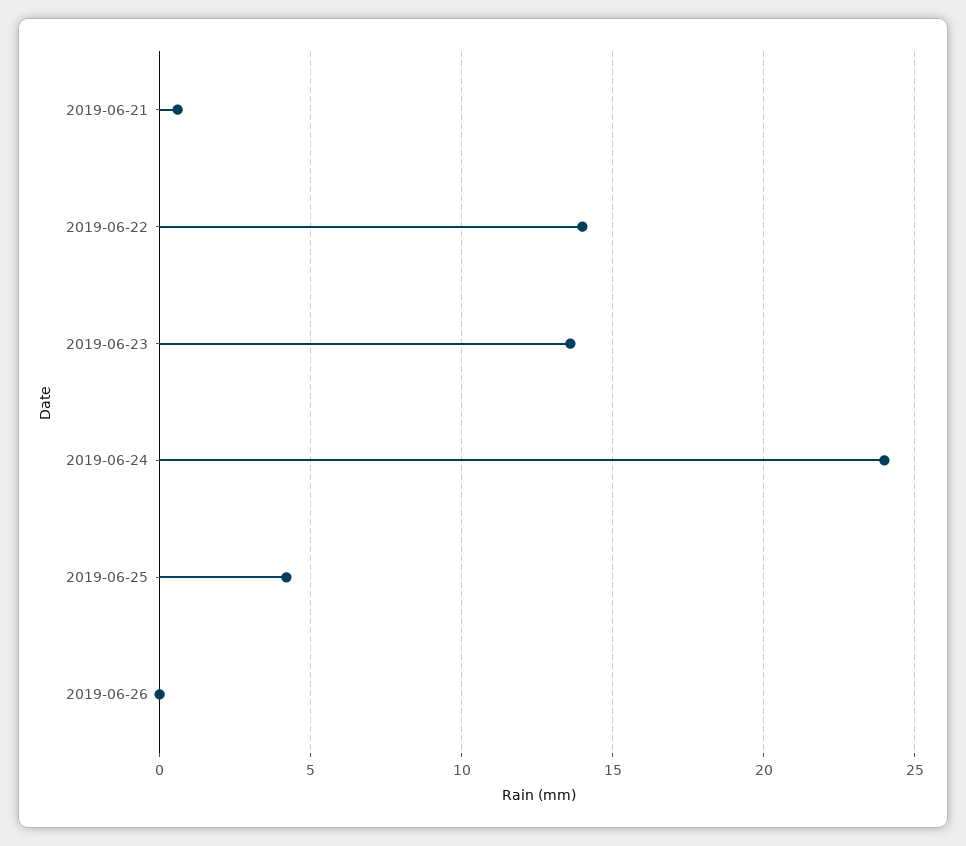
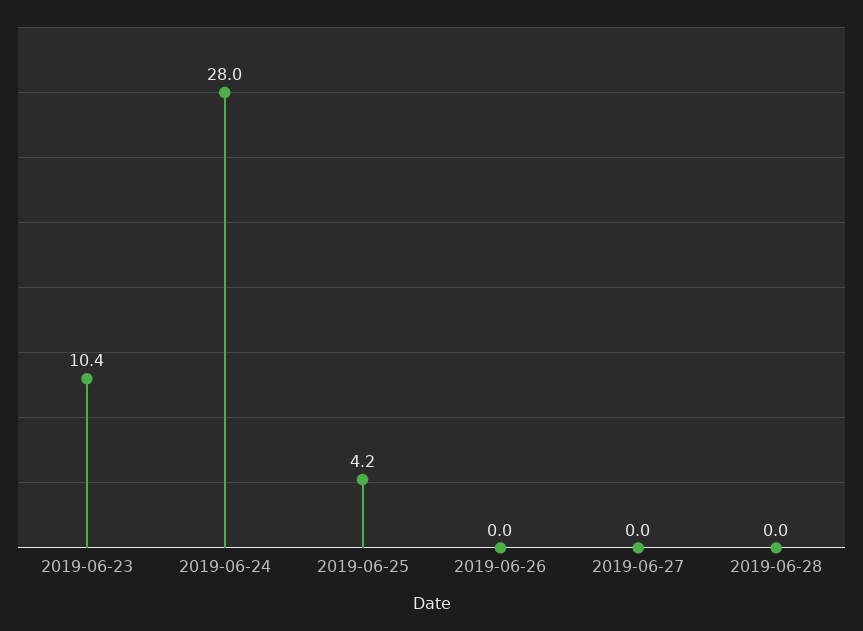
2019-06-21: 0.5 -> none
2019-06-22: 14 -> none
2019-06-23: 13.5 -> 10.4
2019-06-24: 24 -> 28
2019-06-27: none -> 0
2019-06-28: none -> 0

